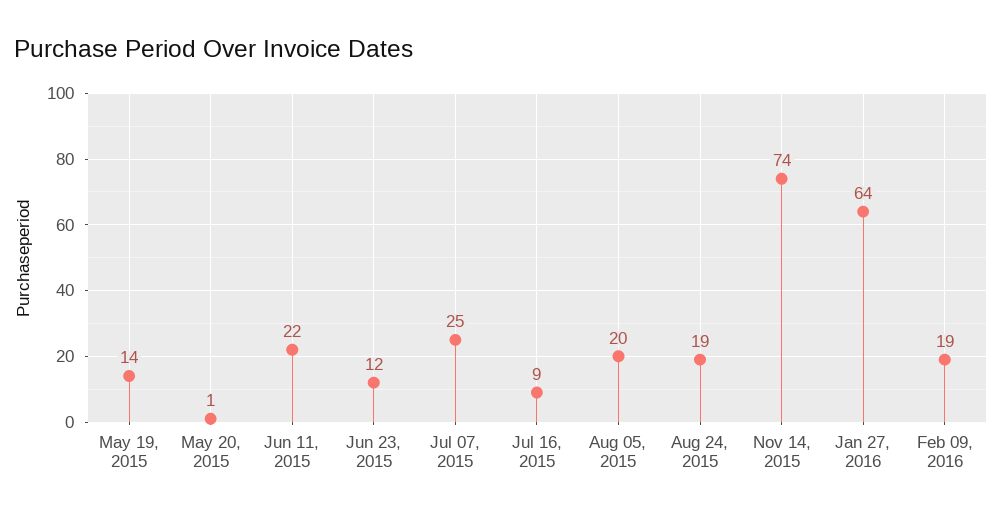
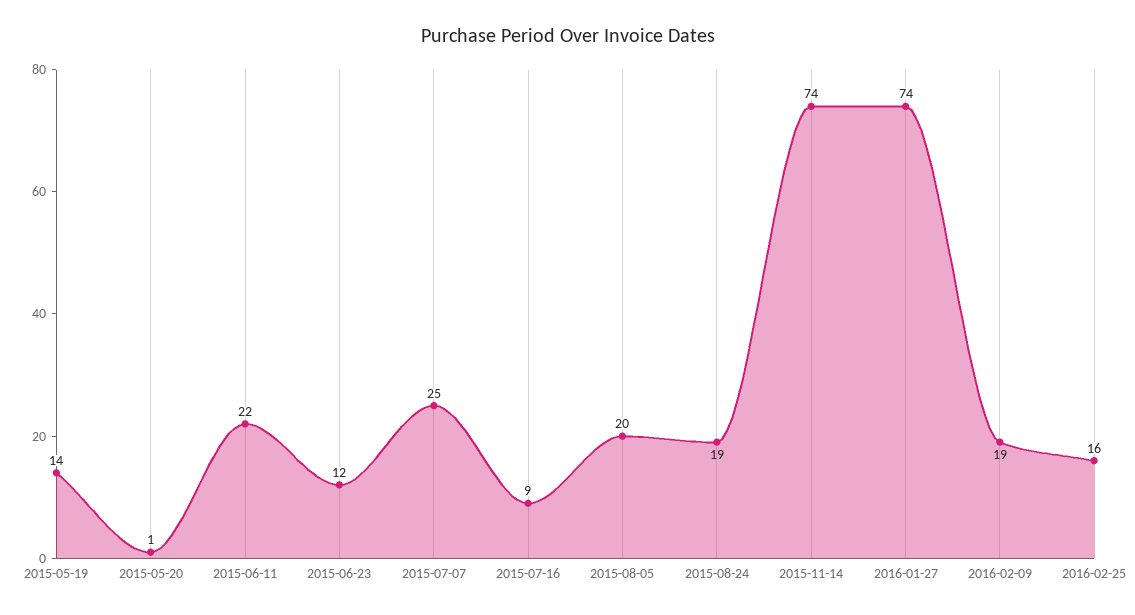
Jan 27, 2016: 64 -> 74
2016-02-25: none -> 16

